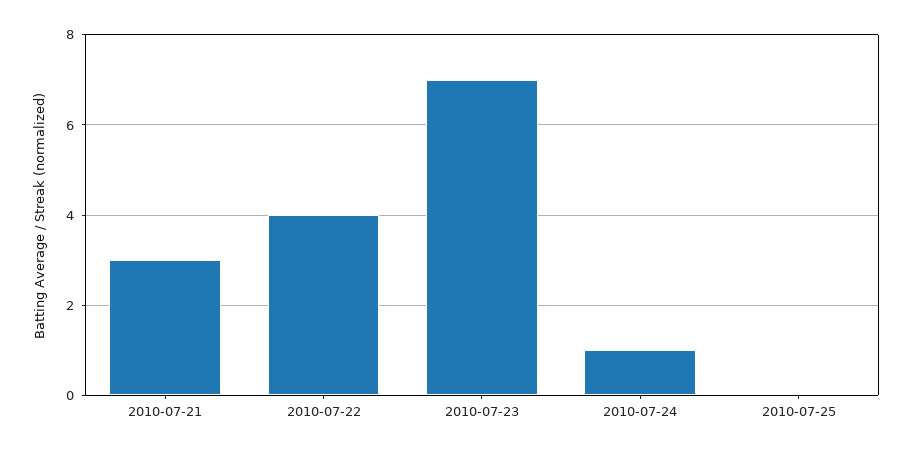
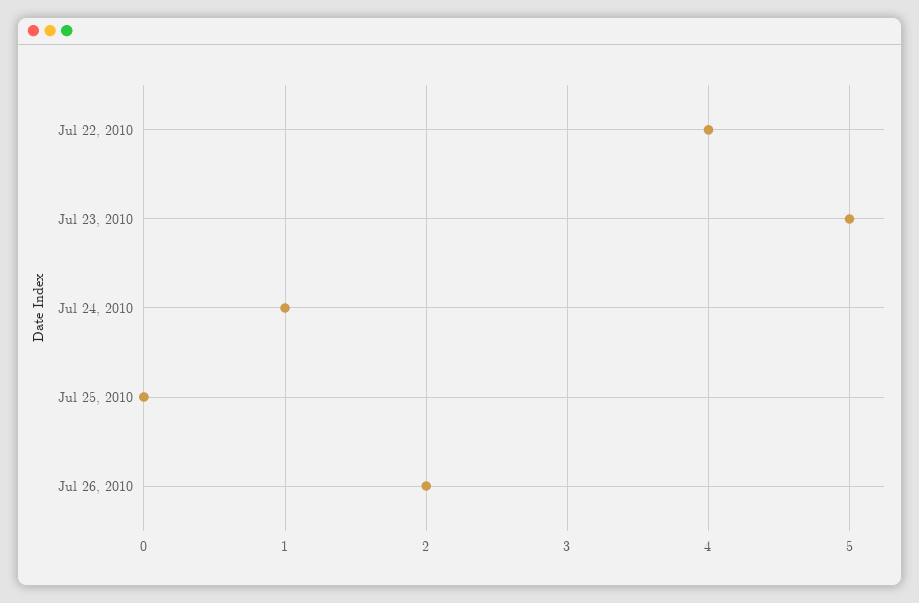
2010-07-21: 3 -> none
2010-07-23: 7 -> 5
Jul 26, 2010: none -> 2

